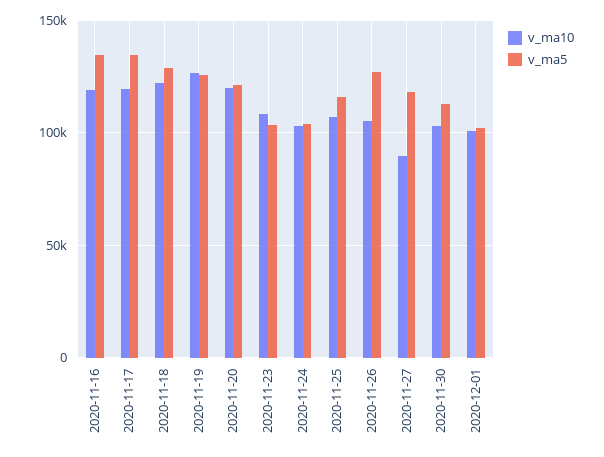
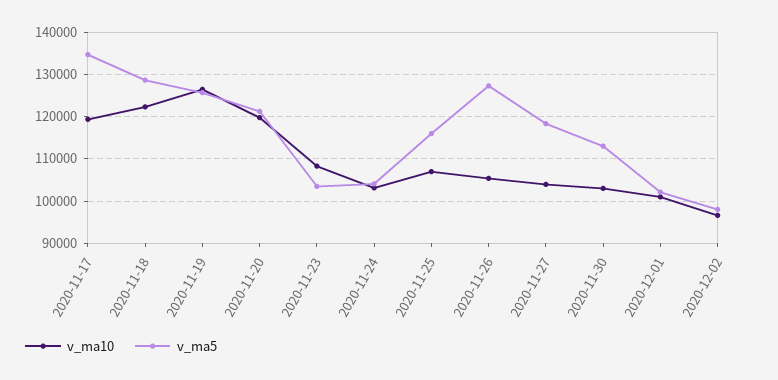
v_ma10, 2020-11-16: 120000 -> none
v_ma5, 2020-11-16: 135000 -> none
v_ma10, 2020-11-27: 90000 -> 104000
v_ma10, 2020-12-02: none -> 96000
v_ma5, 2020-12-02: none -> 98000

